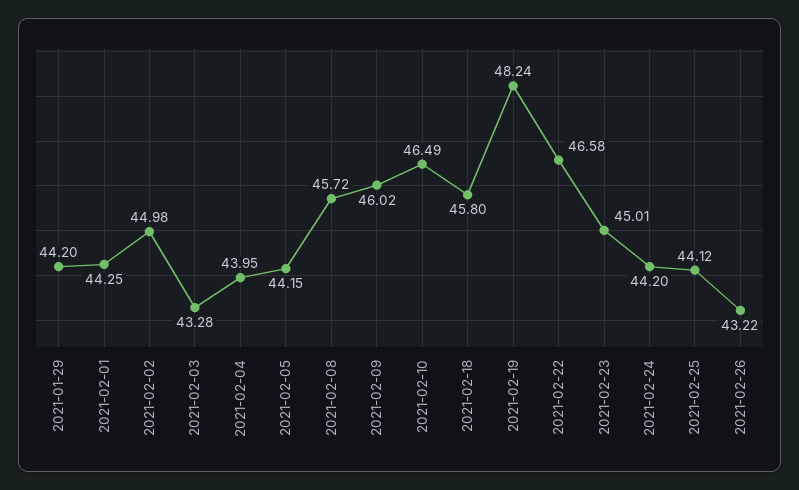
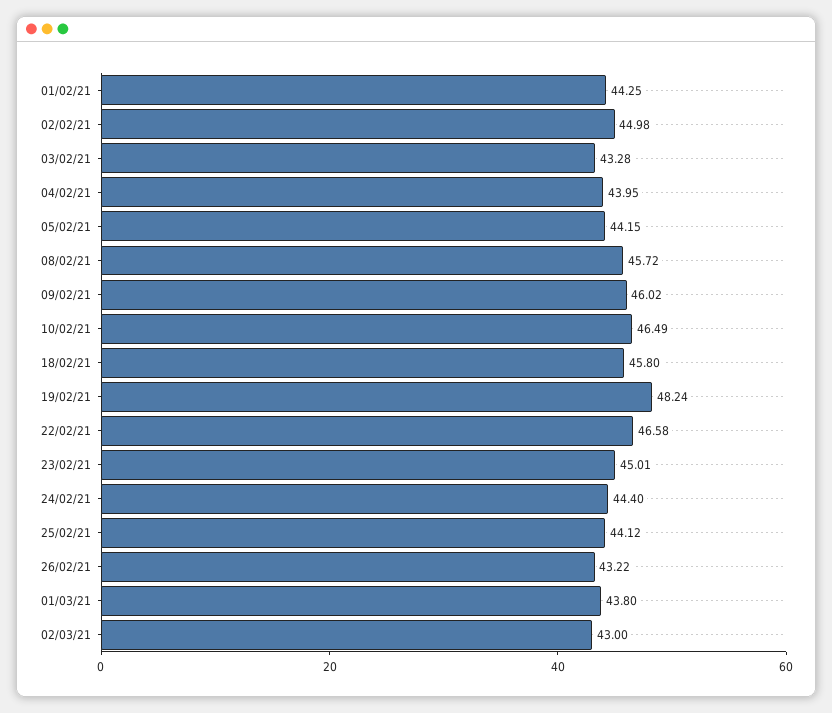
2021-01-29: 44.2 -> none
2021-02-24: 44.2 -> 44.4
01/03/21: none -> 43.8
02/03/21: none -> 43

